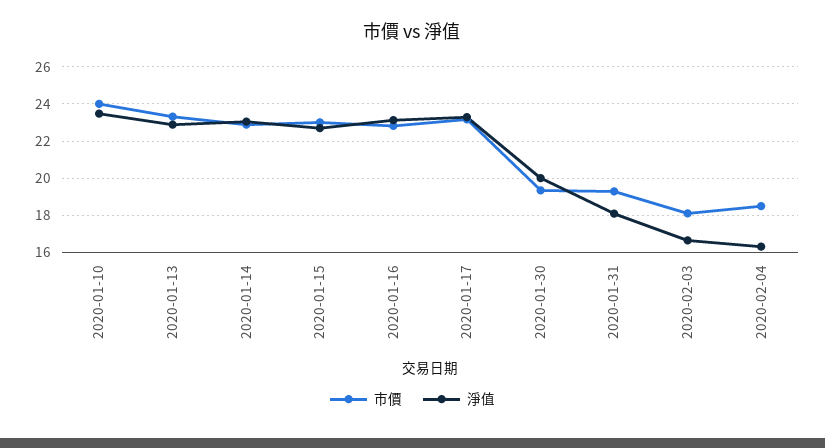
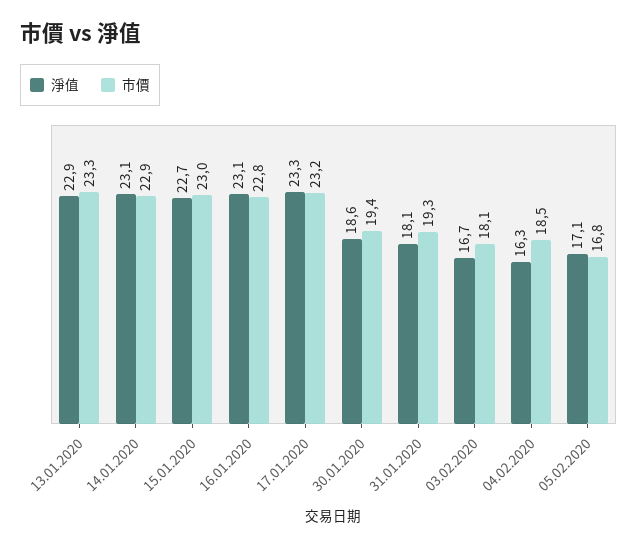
市價, 2020-01-10: 24 -> none
淨值, 2020-01-10: 23.5 -> none
淨值, 2020-01-30: 20 -> 18.6
淨值, 05.02.2020: none -> 17.1
市價, 05.02.2020: none -> 16.8

